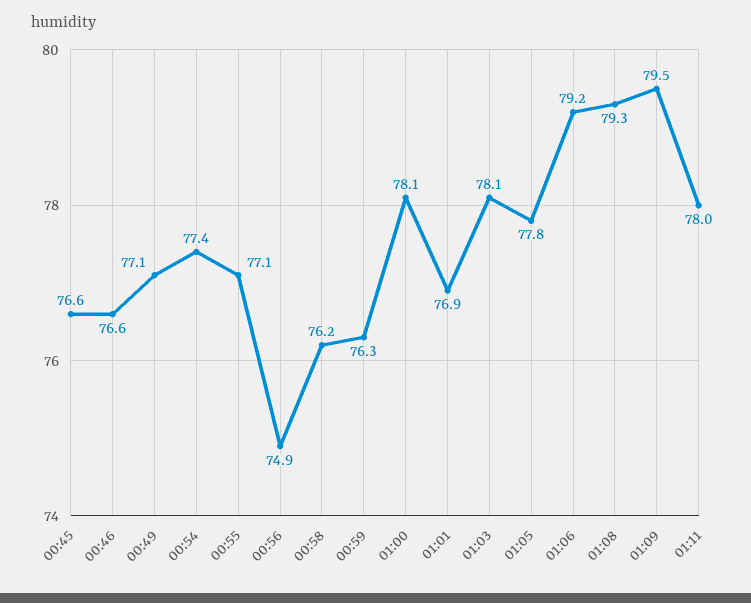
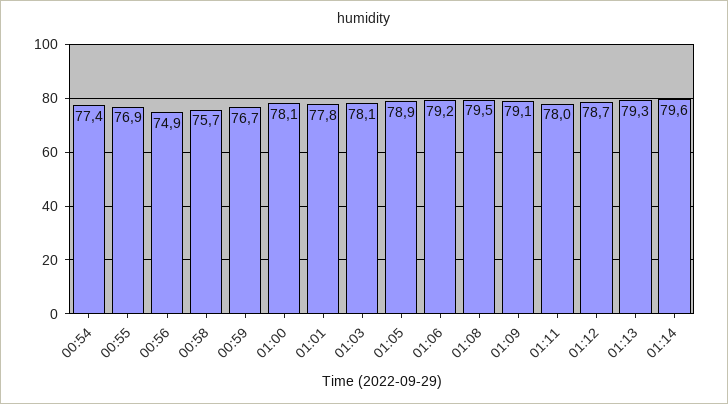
00:45: 76.6 -> none
00:46: 76.6 -> none
00:49: 77.1 -> none
00:55: 77.1 -> 76.9
00:58: 76.2 -> 75.7
00:59: 76.3 -> 76.7
01:01: 76.9 -> 77.8
01:05: 77.8 -> 78.9
01:08: 79.3 -> 79.5
01:09: 79.5 -> 79.1
01:12: none -> 78.7
01:13: none -> 79.3
01:14: none -> 79.6

